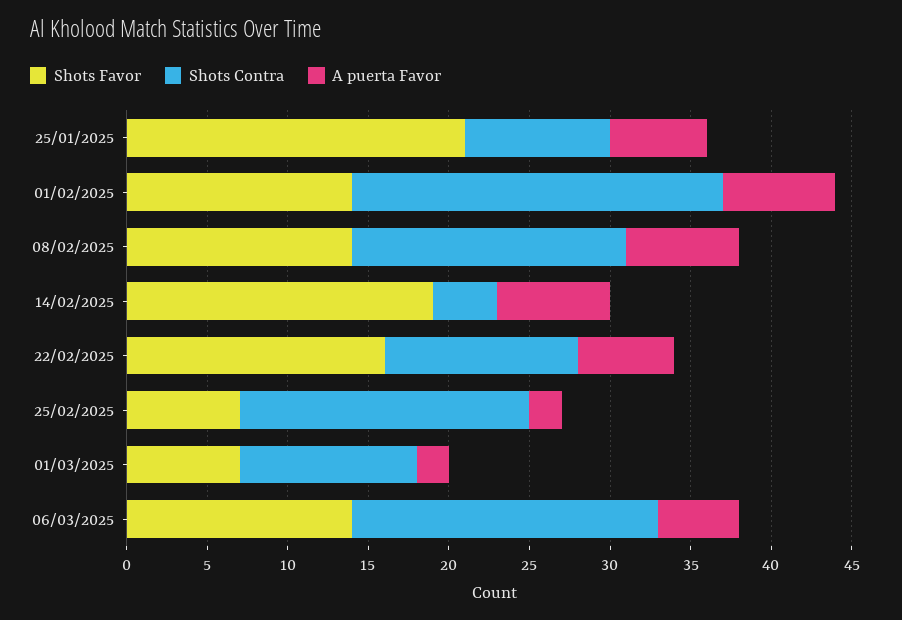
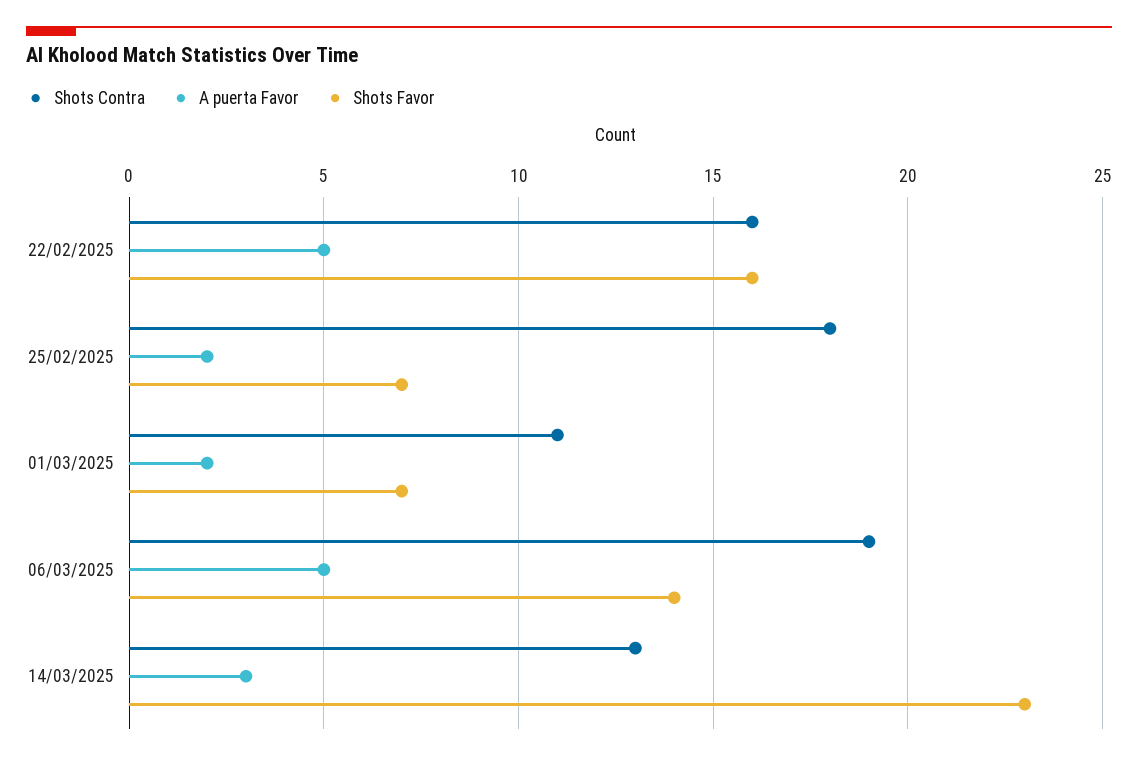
Shots Favor, 25/01/2025: 21 -> none
Shots Contra, 25/01/2025: 9 -> none
A puerta Favor, 25/01/2025: 6 -> none
Shots Favor, 01/02/2025: 14 -> none
Shots Contra, 01/02/2025: 23 -> none
A puerta Favor, 01/02/2025: 7 -> none
Shots Favor, 08/02/2025: 14 -> none
Shots Contra, 08/02/2025: 17 -> none
A puerta Favor, 08/02/2025: 7 -> none
Shots Favor, 14/02/2025: 19 -> none
Shots Contra, 14/02/2025: 4 -> none
A puerta Favor, 14/02/2025: 7 -> none
Shots Contra, 22/02/2025: 12 -> 16
A puerta Favor, 22/02/2025: 6 -> 5
Shots Contra, 14/03/2025: none -> 13
A puerta Favor, 14/03/2025: none -> 3
Shots Favor, 14/03/2025: none -> 23

